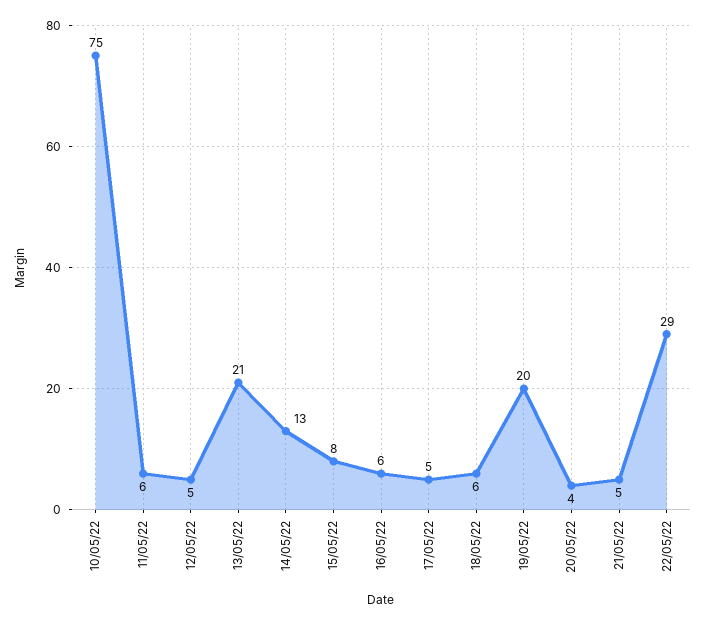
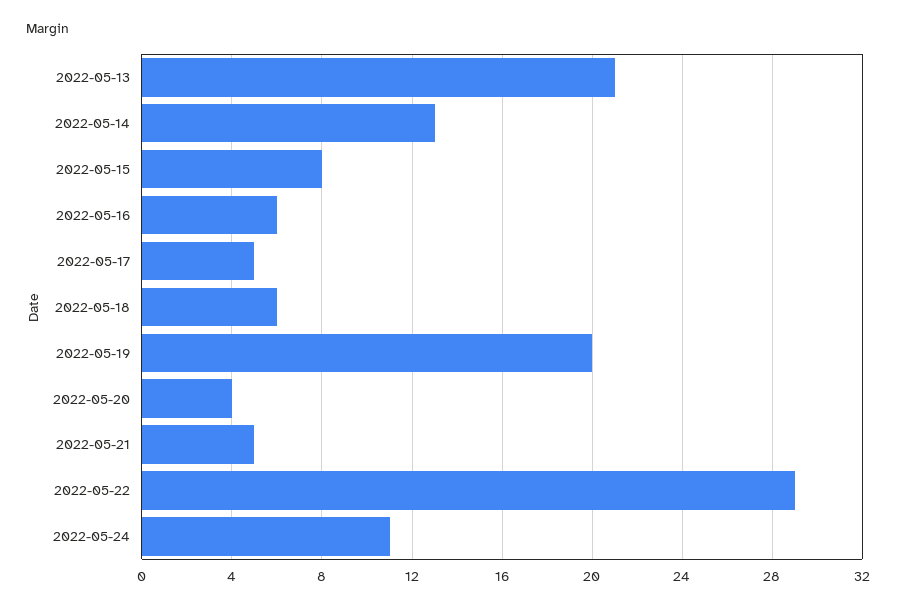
10/05/22: 75 -> none
11/05/22: 6 -> none
12/05/22: 5 -> none
2022-05-24: none -> 11

